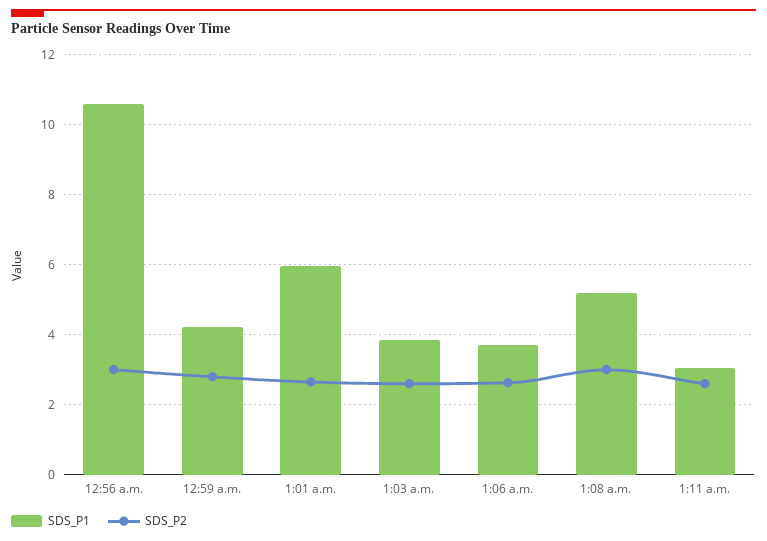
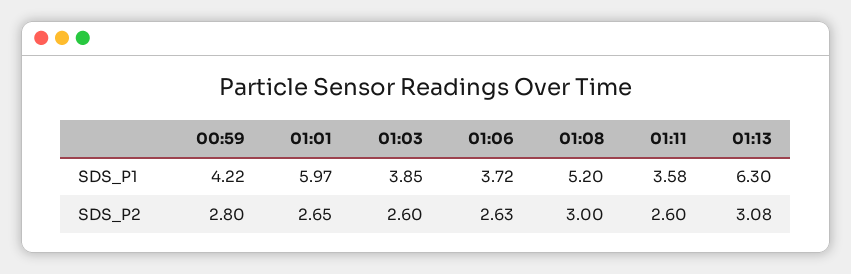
SDS_P1, 12:56 a.m.: 10.6 -> none
SDS_P2, 12:56 a.m.: 3 -> none
SDS_P1, 1:11 a.m.: 3 -> 3.58
SDS_P1, 01:13: none -> 6.3
SDS_P2, 01:13: none -> 3.08

